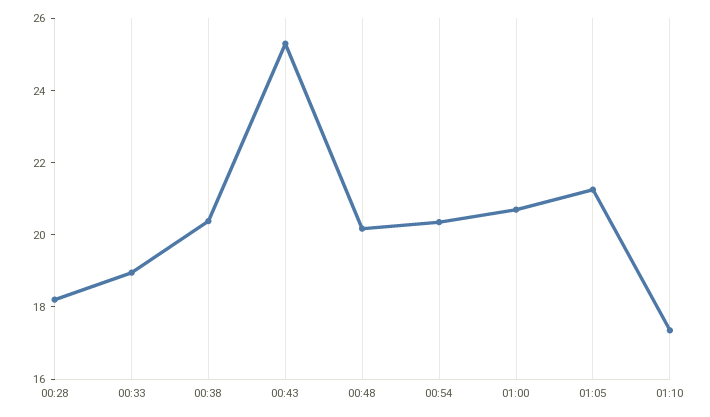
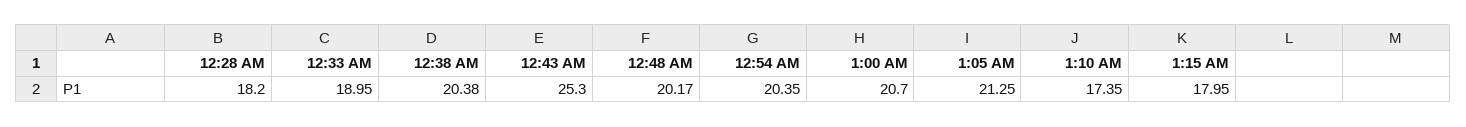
1:15 AM: none -> 17.95

